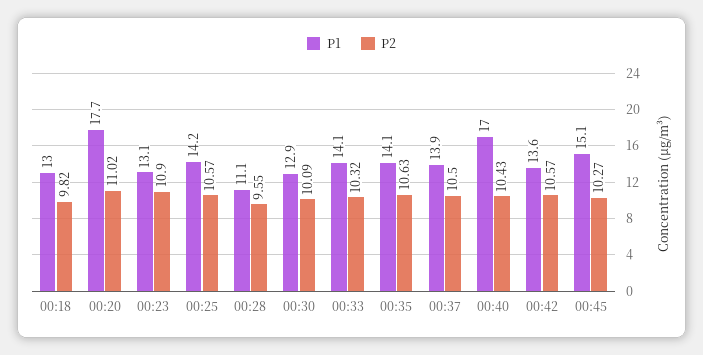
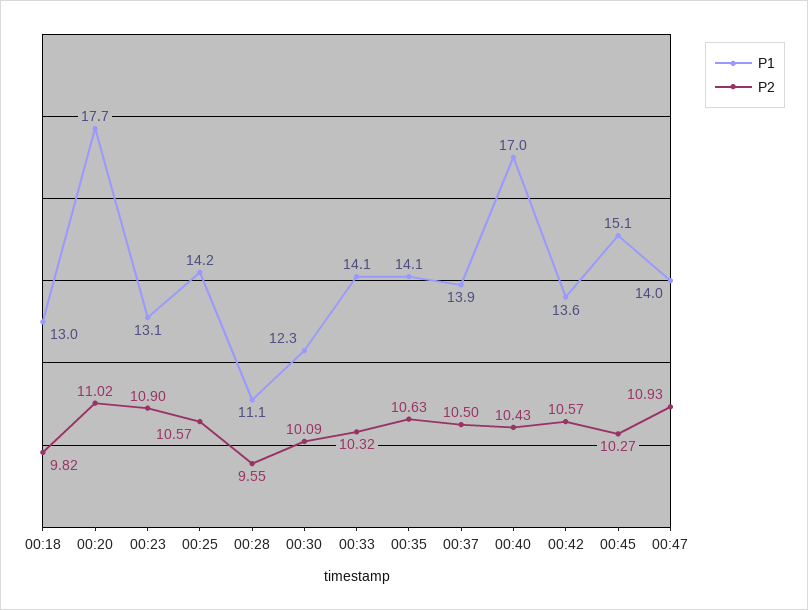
P1, 00:30: 12.9 -> 12.3
P1, 00:47: none -> 14
P2, 00:47: none -> 10.93

